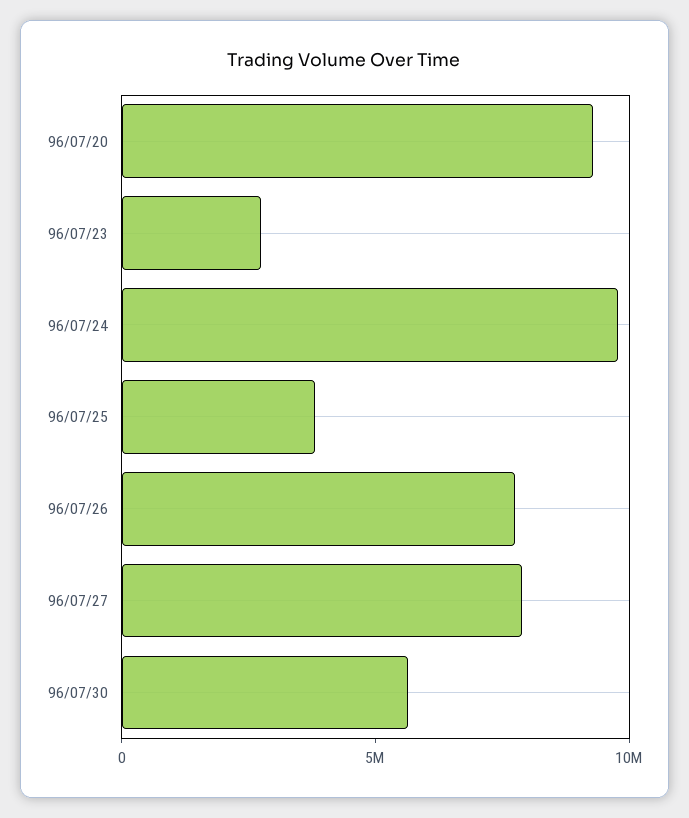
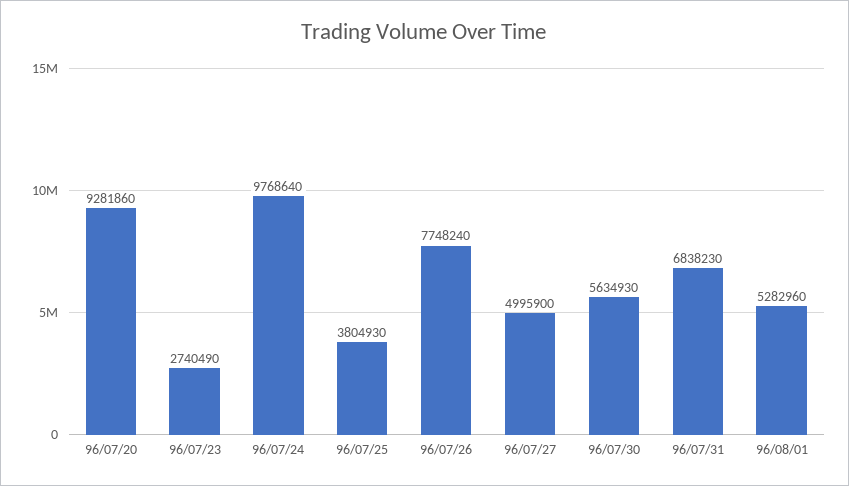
96/07/27: 8000000 -> 4995900
96/07/31: none -> 6838230
96/08/01: none -> 5282960

